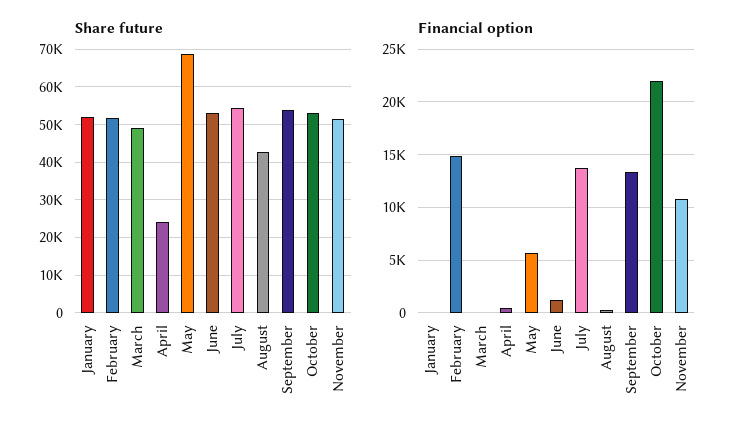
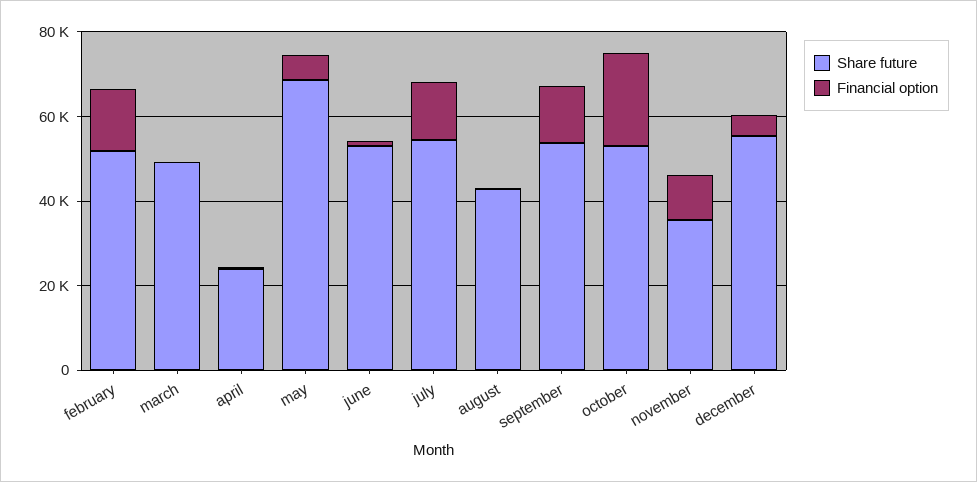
Share future, January: 52000 -> none
Share future, November: 52000 -> 35000
Financial option, January: 0 -> none
Share future, december: none -> 55000
Financial option, december: none -> 5000

